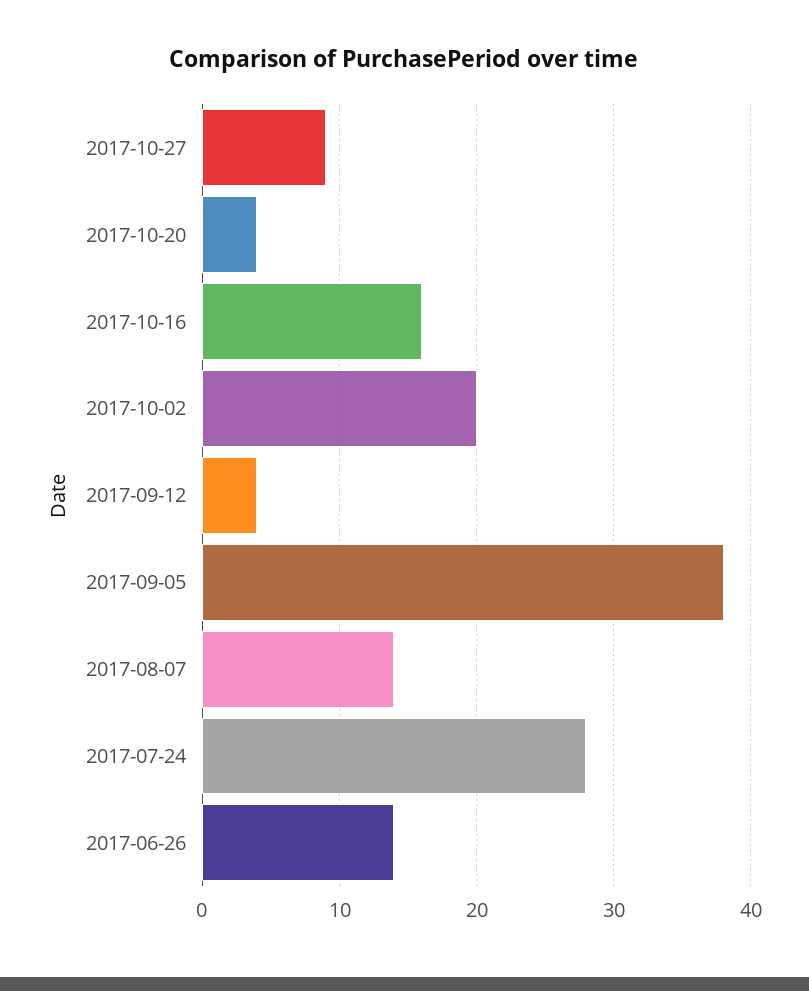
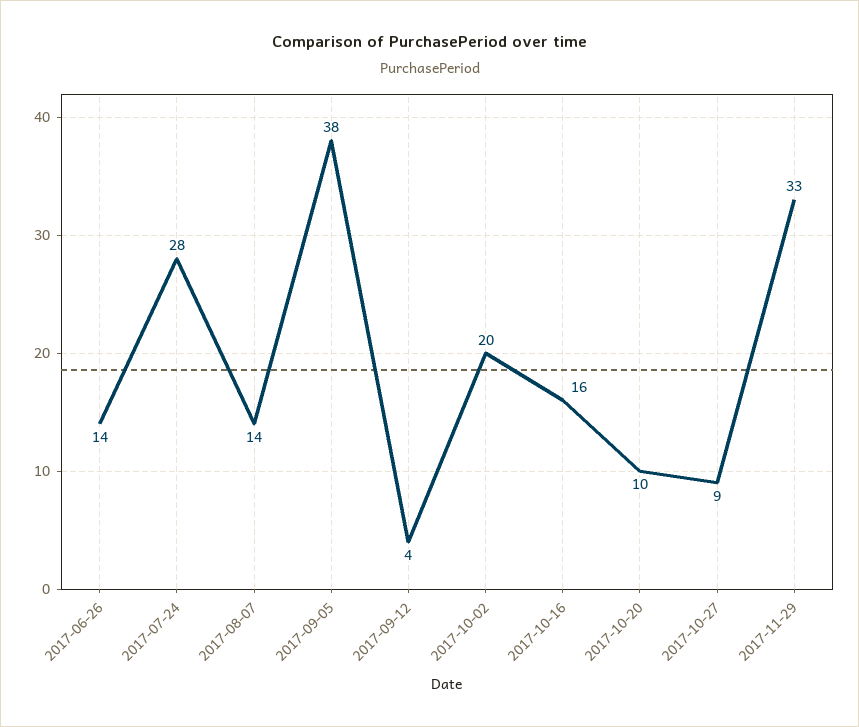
2017-10-20: 4 -> 10
2017-11-29: none -> 33

